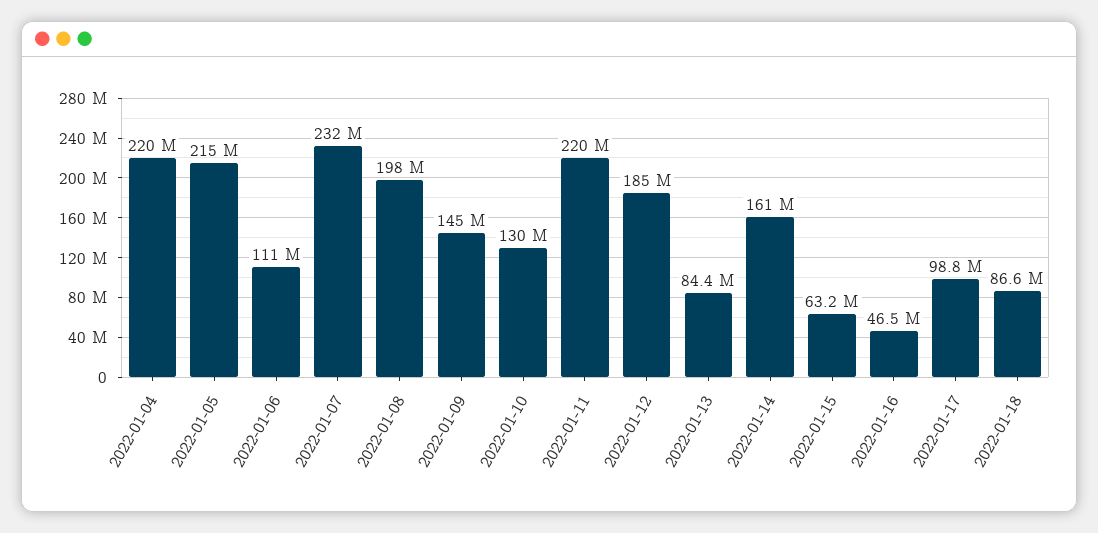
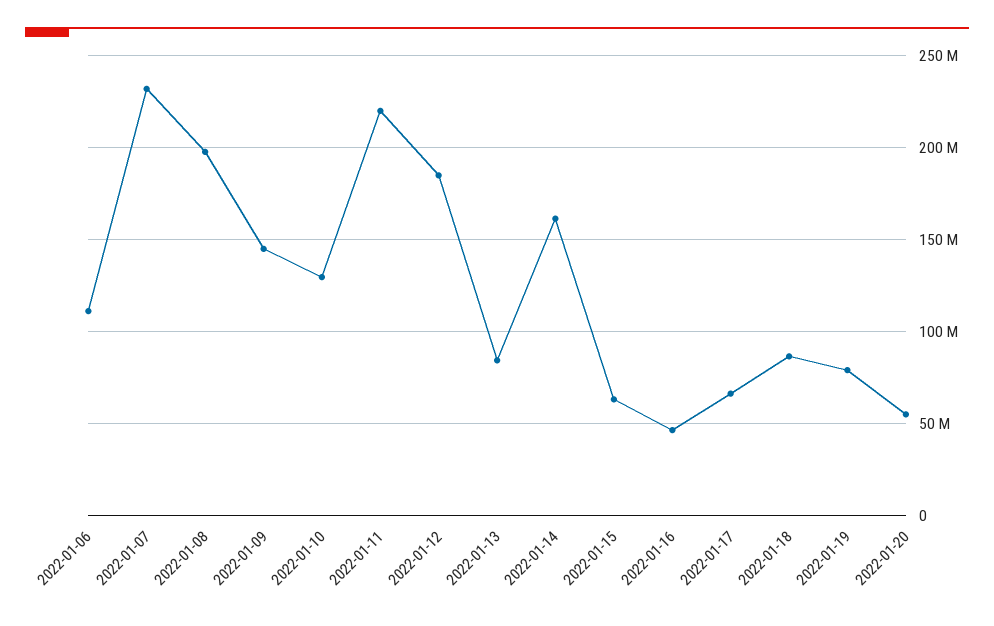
2022-01-04: 220000000 -> none
2022-01-05: 215000000 -> none
2022-01-17: 98800000 -> 65000000
2022-01-19: none -> 80000000
2022-01-20: none -> 55000000

